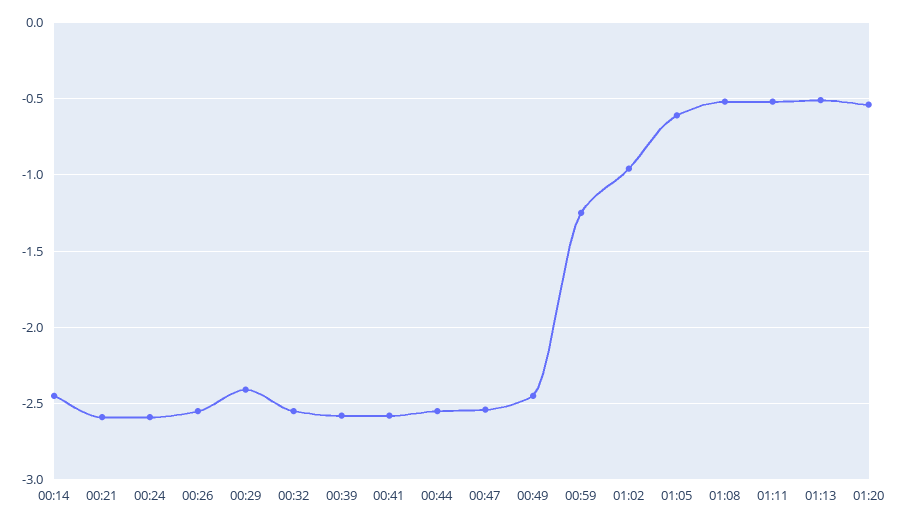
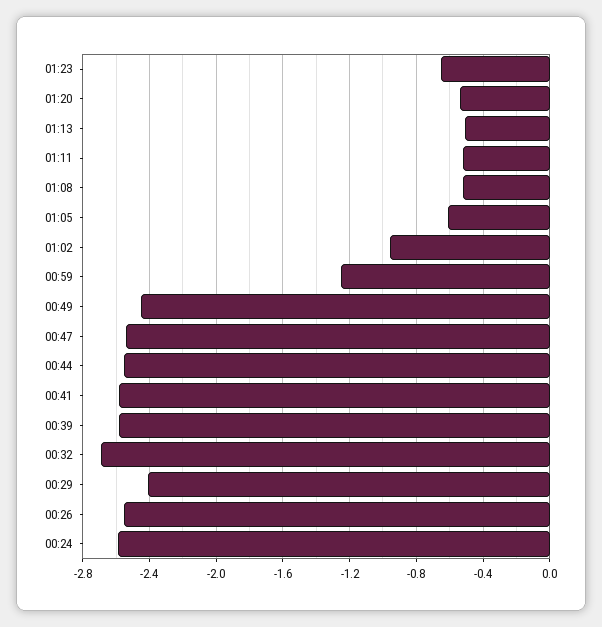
00:14: -2.45 -> none
00:21: -2.6 -> none
00:32: -2.55 -> -2.7
01:23: none -> -0.65

